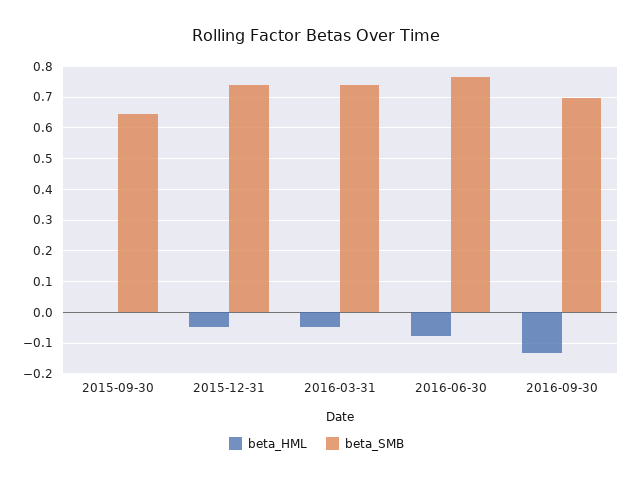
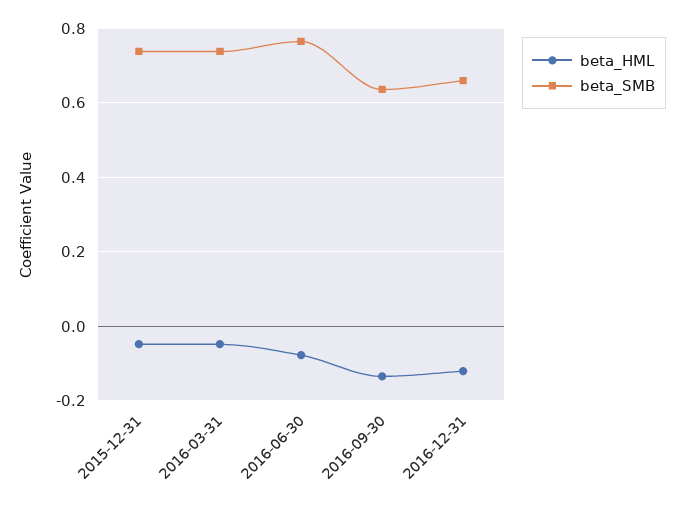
beta_HML, 2015-09-30: 0 -> none
beta_SMB, 2015-09-30: 0.64 -> none
beta_SMB, 2016-09-30: 0.7 -> 0.64
beta_HML, 2016-12-31: none -> -0.12
beta_SMB, 2016-12-31: none -> 0.66

